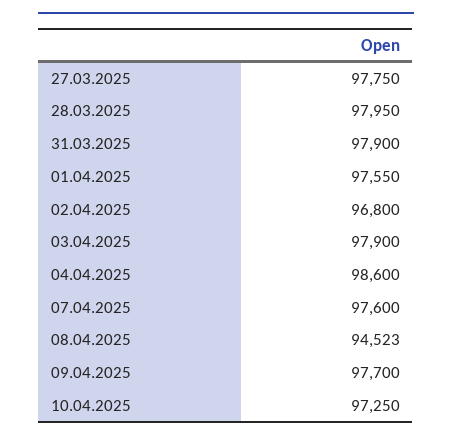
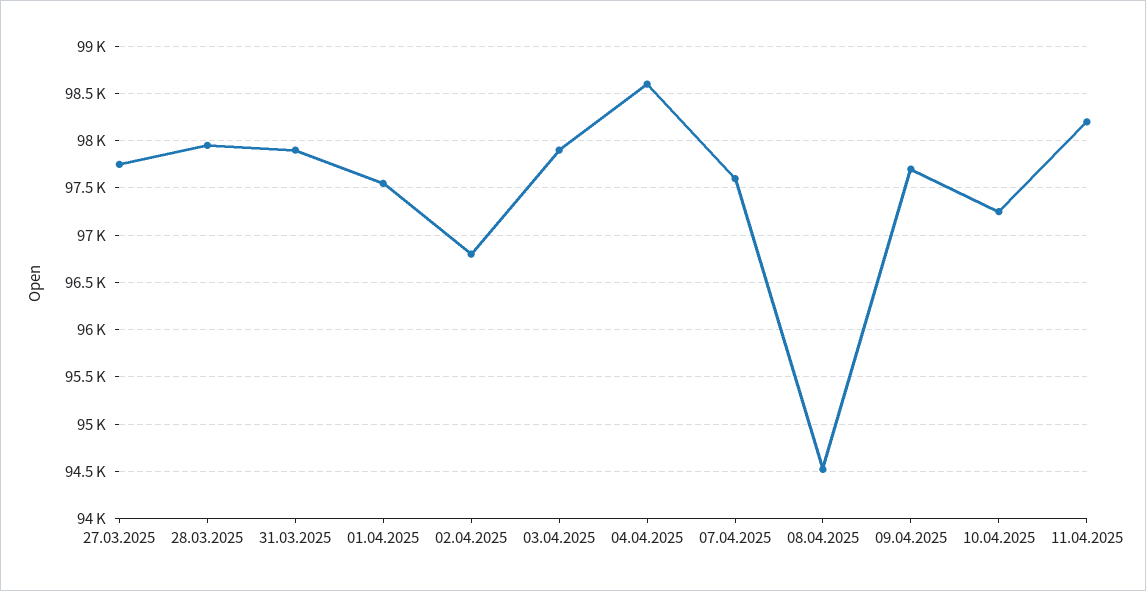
11.04.2025: none -> 98200

